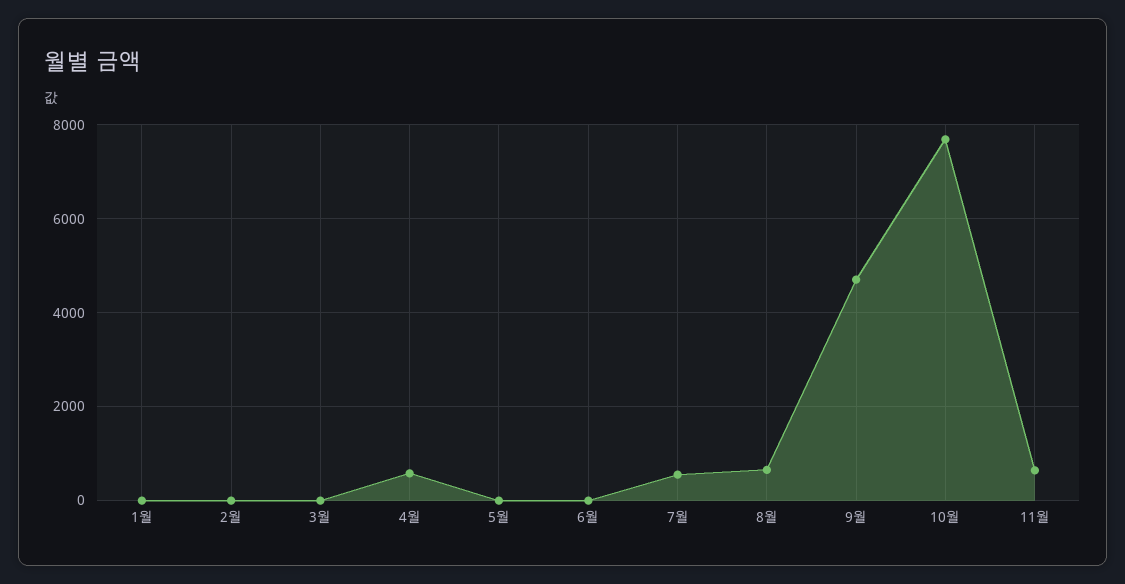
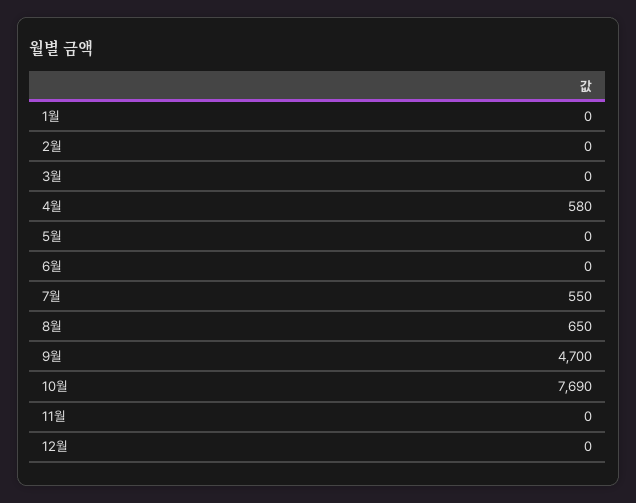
11월: 600 -> 0
12월: none -> 0

